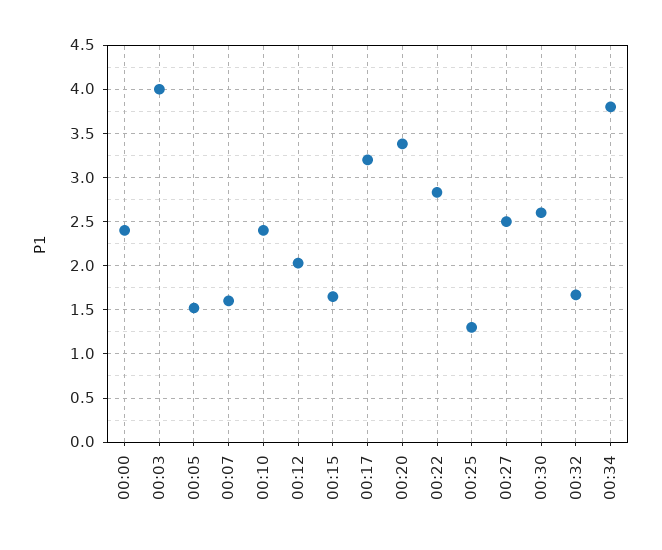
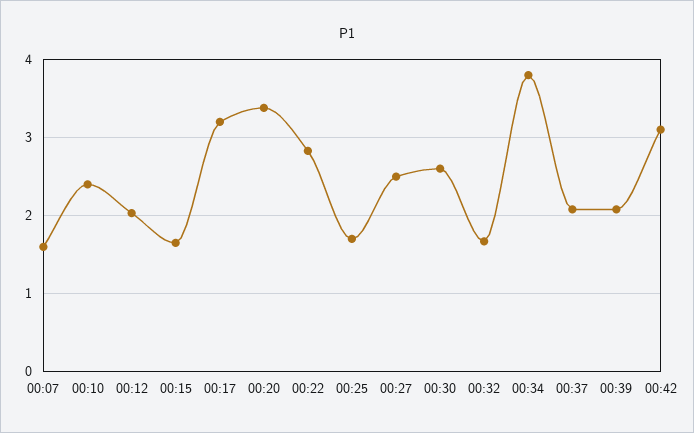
00:00: 2.4 -> none
00:03: 4 -> none
00:05: 1.5 -> none
00:25: 1.3 -> 1.7
00:37: none -> 2.1
00:39: none -> 2.1
00:42: none -> 3.1

